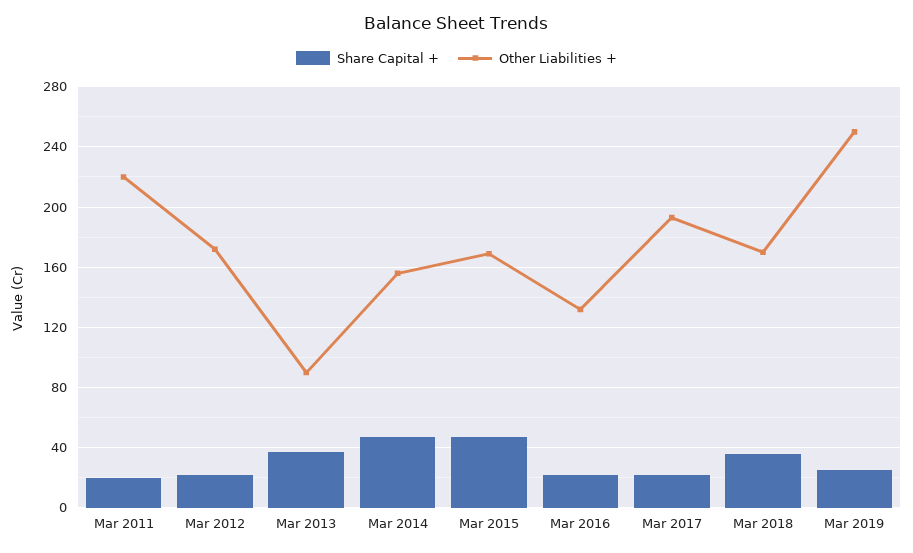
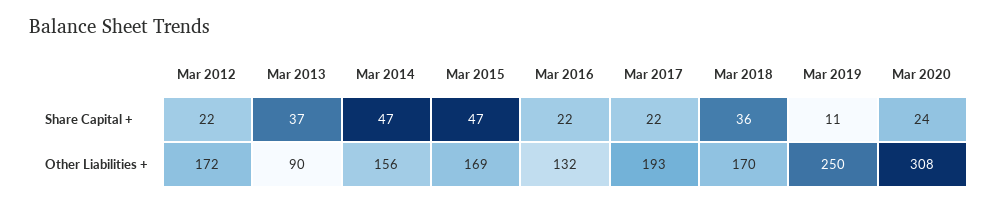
Share Capital +, Mar 2011: 20 -> none
Other Liabilities +, Mar 2011: 220 -> none
Share Capital +, Mar 2019: 25 -> 11
Share Capital +, Mar 2020: none -> 24
Other Liabilities +, Mar 2020: none -> 308

